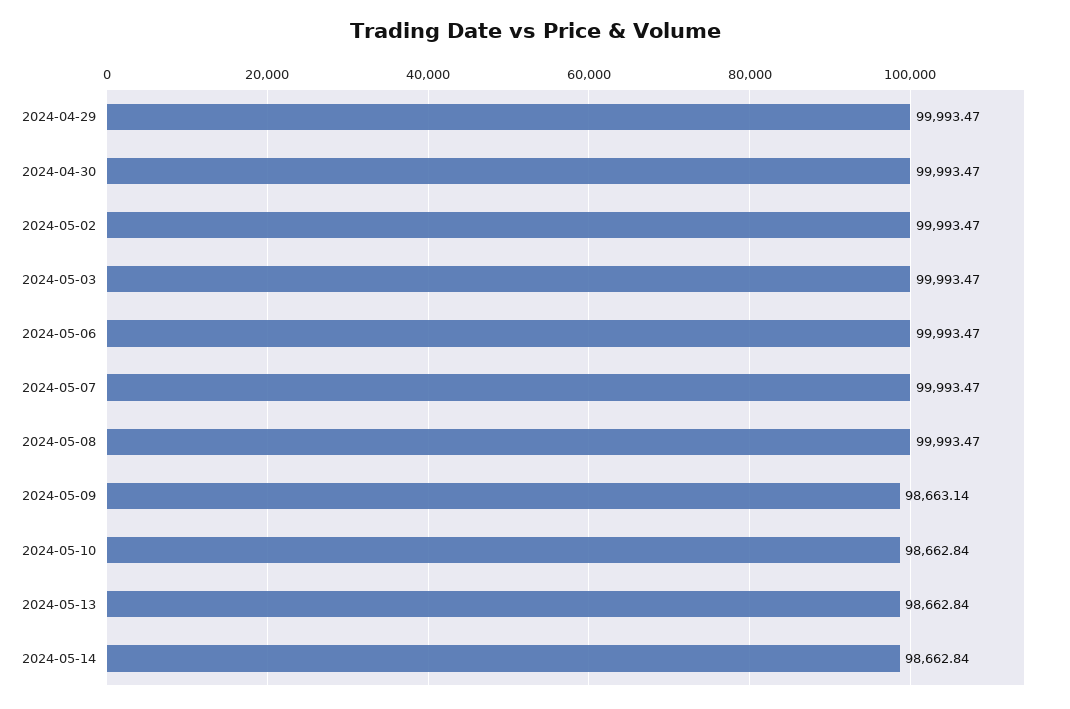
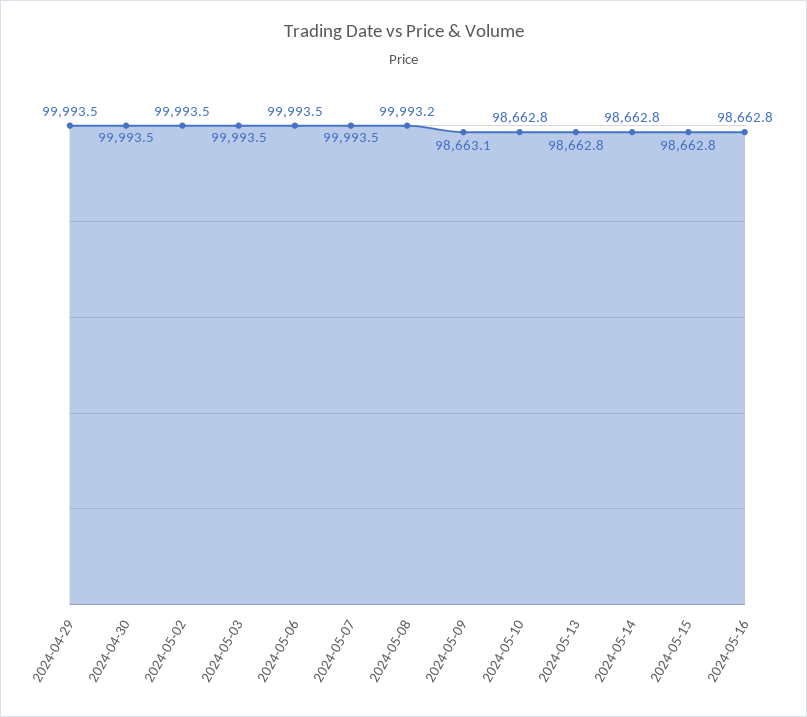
2024-05-08: 99993.47 -> 99993.2
2024-05-15: none -> 98662.8
2024-05-16: none -> 98662.8

